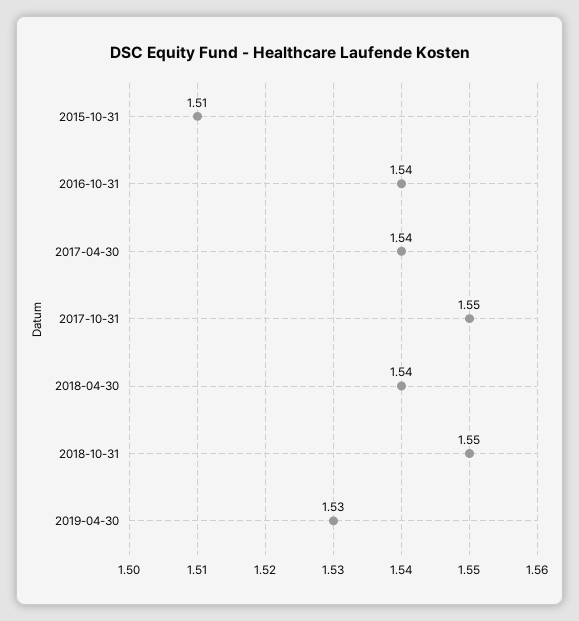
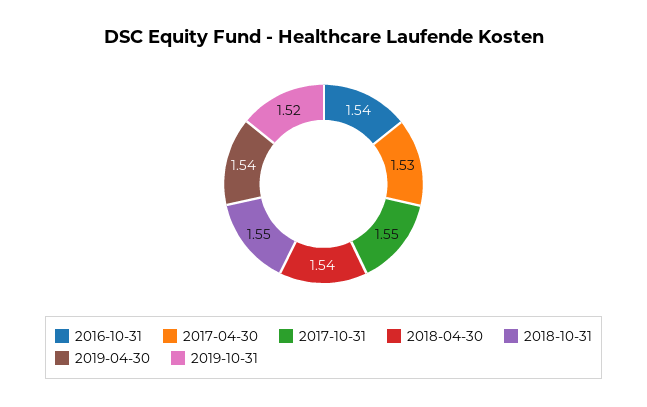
2015-10-31: 1.51 -> none
2017-04-30: 1.54 -> 1.53
2019-04-30: 1.53 -> 1.54
2019-10-31: none -> 1.52

